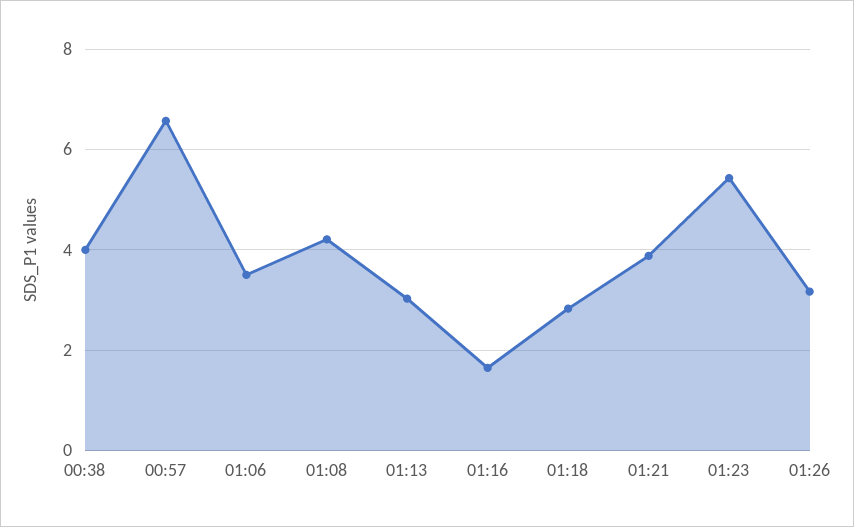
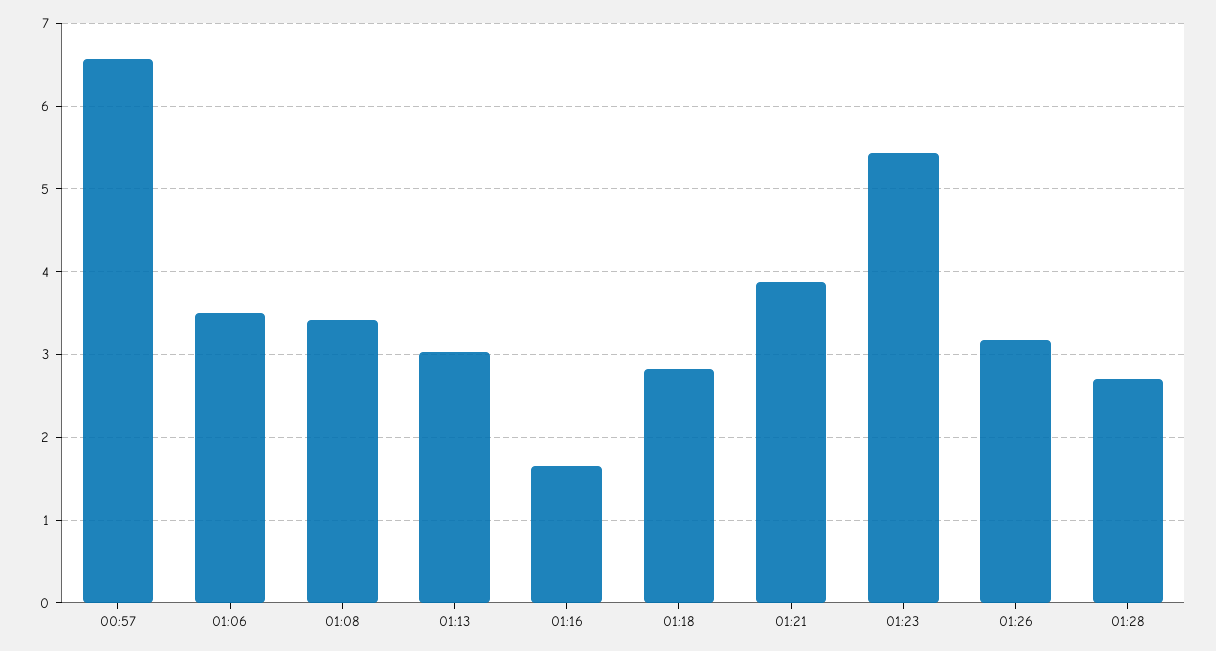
00:38: 4 -> none
01:08: 4.2 -> 3.4
01:28: none -> 2.7

